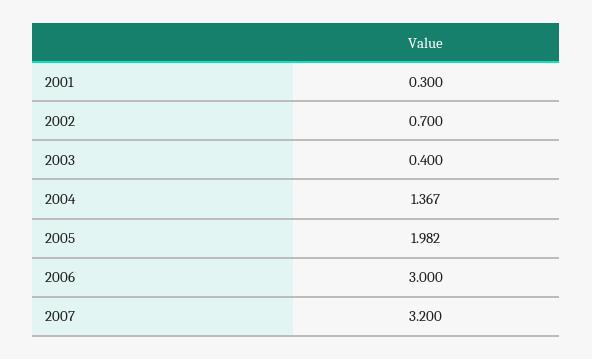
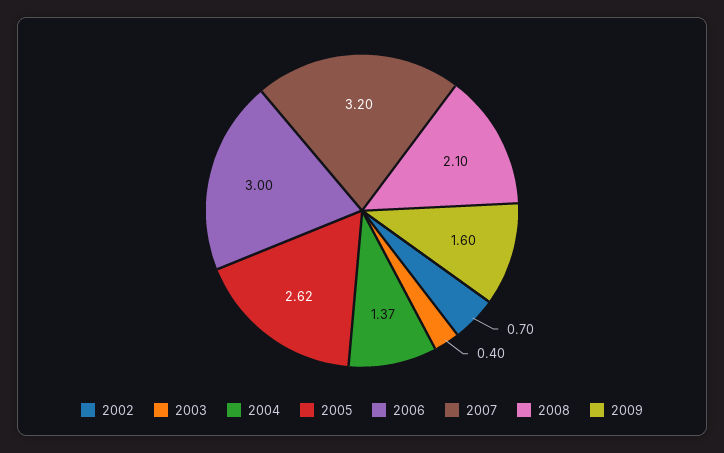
2001: 0.3 -> none
2005: 1.982 -> 2.62
2008: none -> 2.1
2009: none -> 1.6

